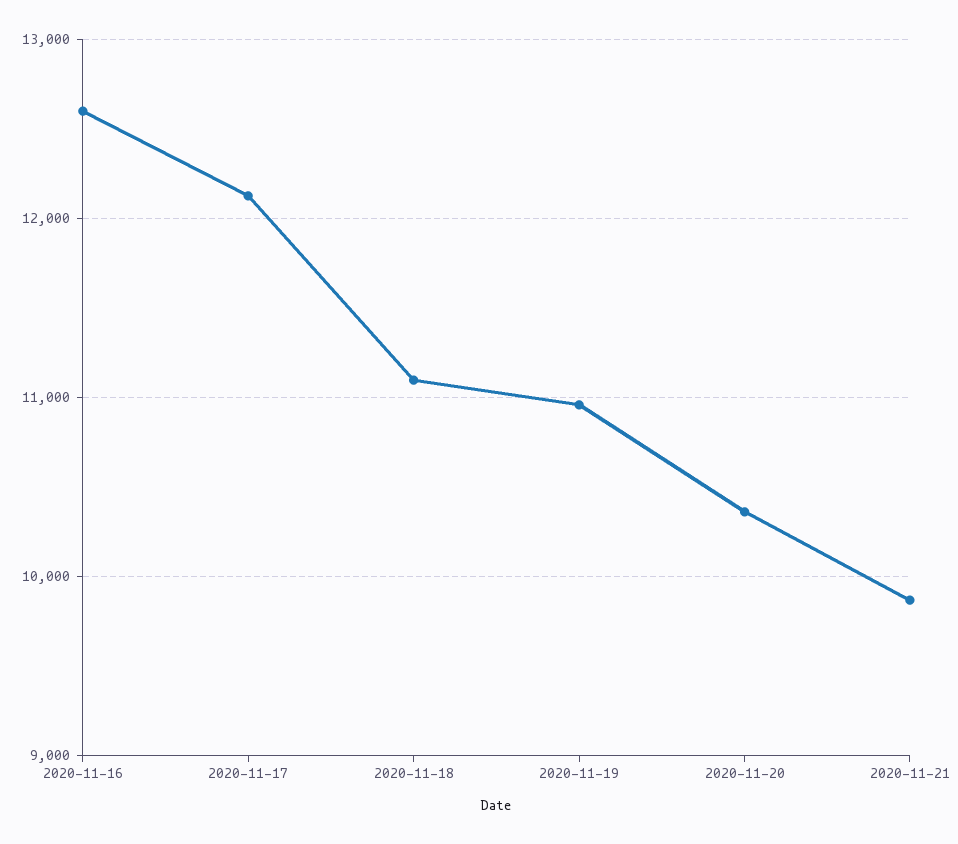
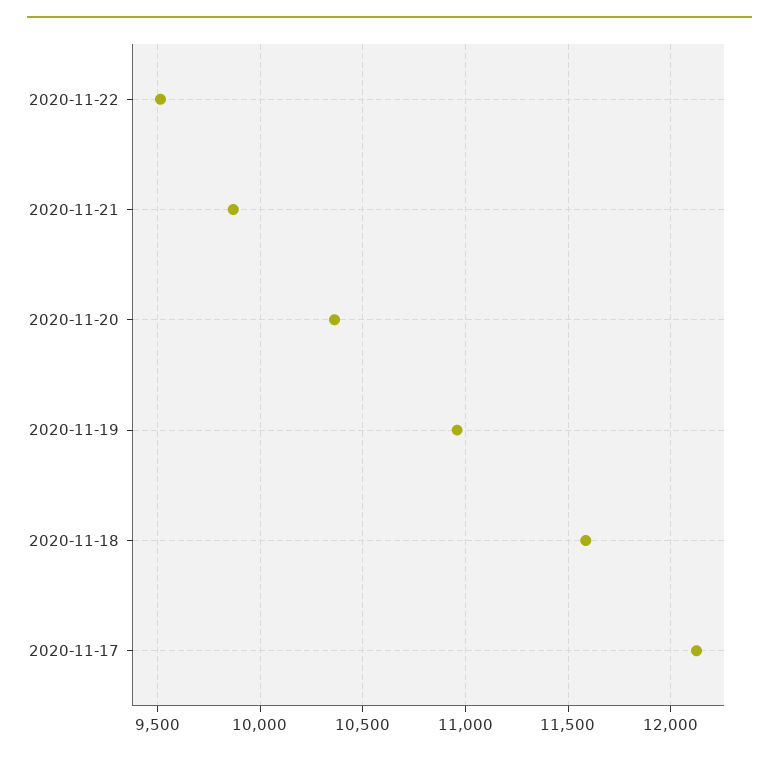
2020-11-16: 12600 -> none
2020-11-18: 11100 -> 11600
2020-11-22: none -> 9500

